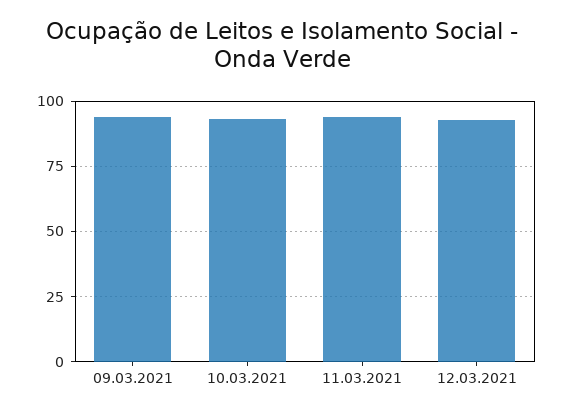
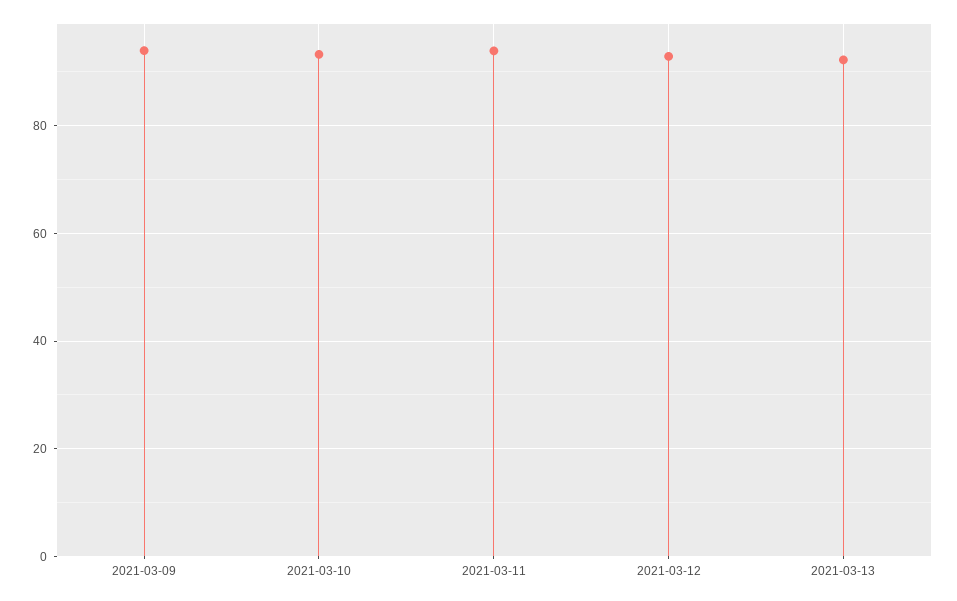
2021-03-13: none -> 92

